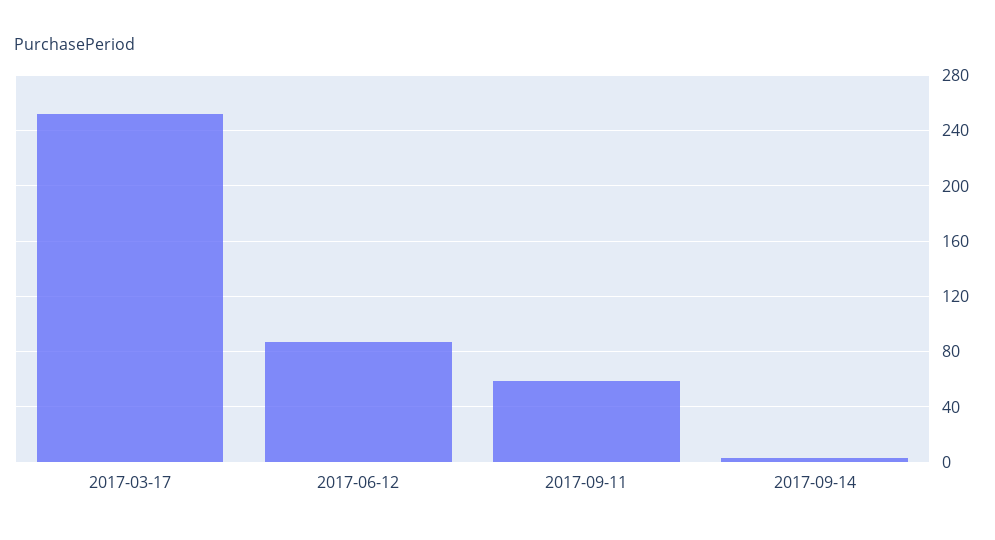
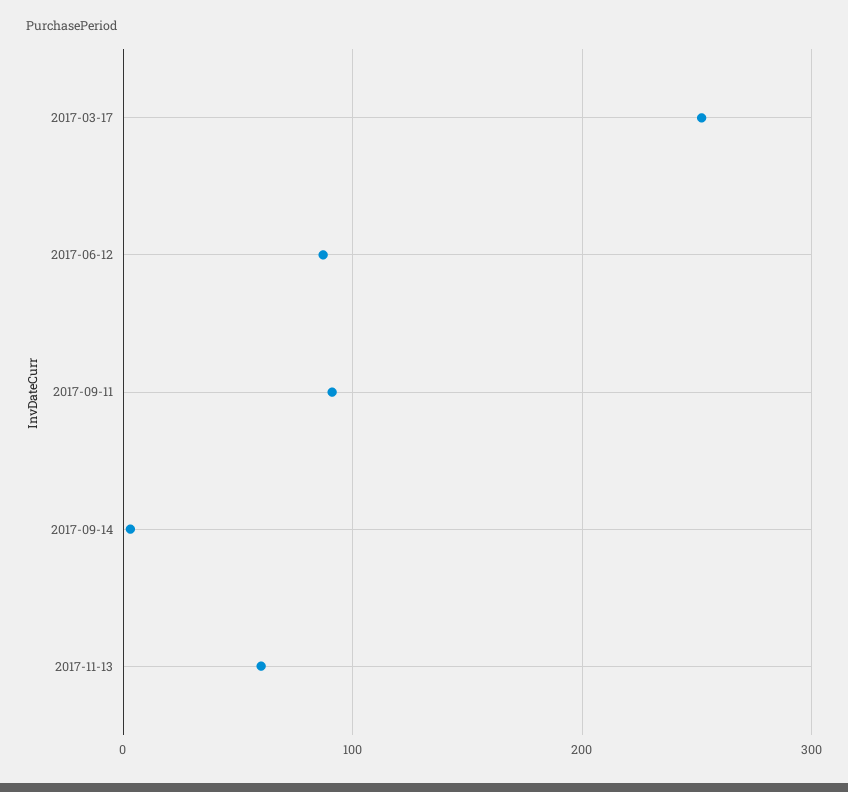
2017-09-11: 60 -> 90
2017-11-13: none -> 60

